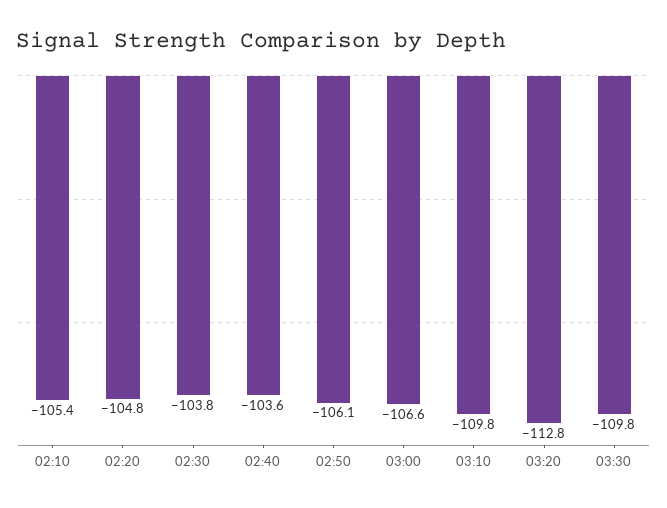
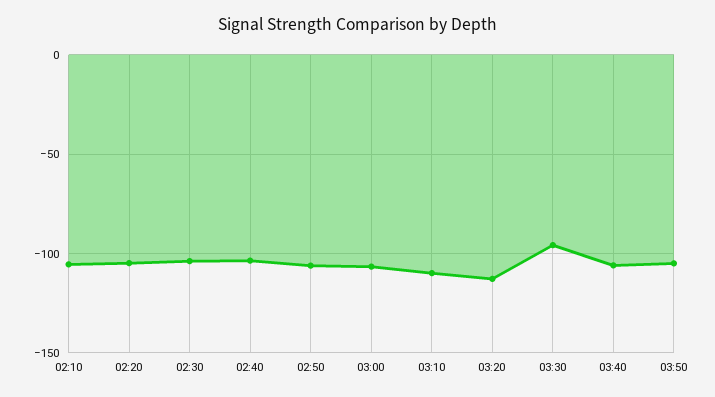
03:30: -109.8 -> -95
03:40: none -> -105
03:50: none -> -105

